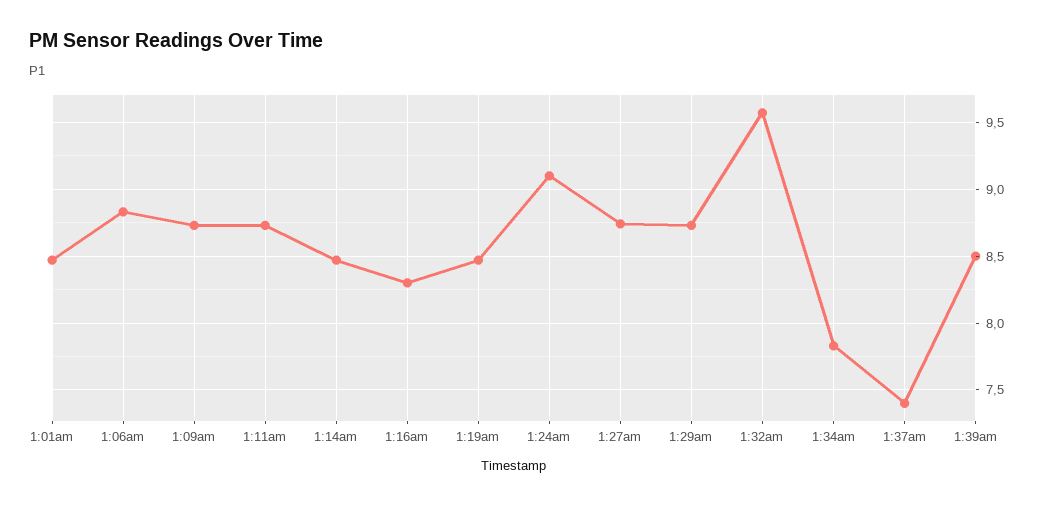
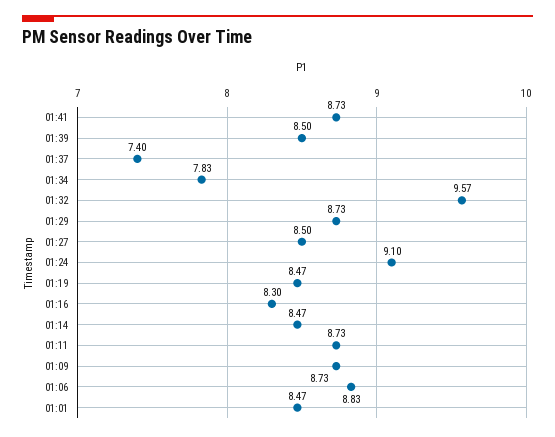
1:27am: 8.75 -> 8.5
01:41: none -> 8.73

